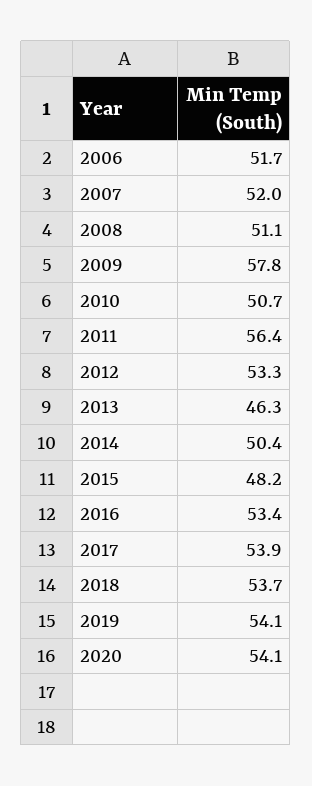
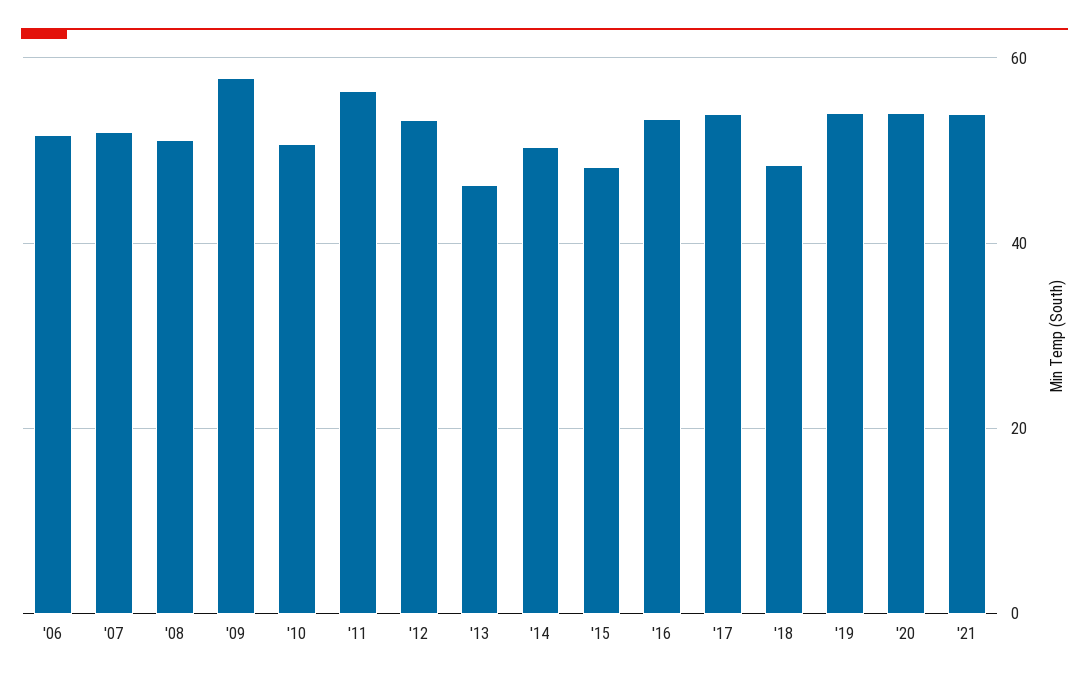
2018: 53.7 -> 48
'21: none -> 54

